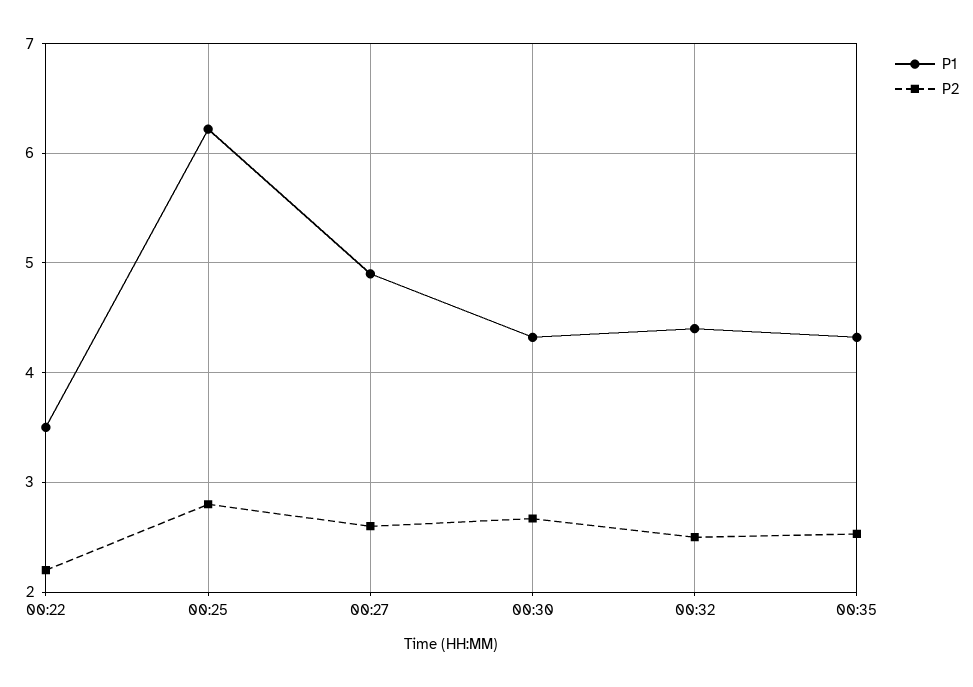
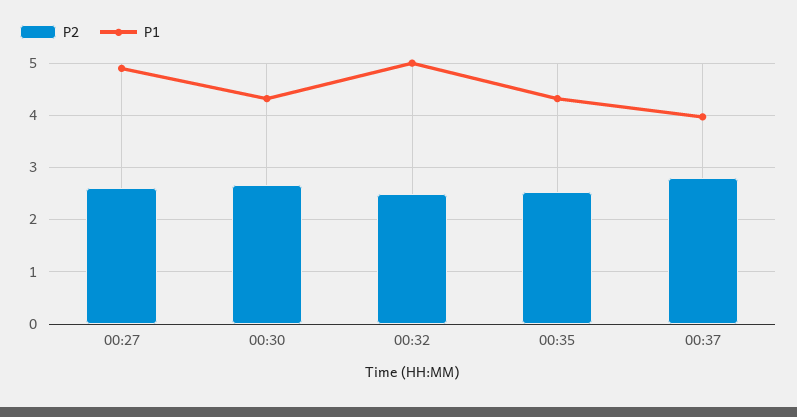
P1, 00:22: 3.5 -> none
P2, 00:22: 2.2 -> none
P1, 00:25: 6.2 -> none
P2, 00:25: 2.8 -> none
P1, 00:32: 4.4 -> 5
P2, 00:37: none -> 2.8
P1, 00:37: none -> 4

